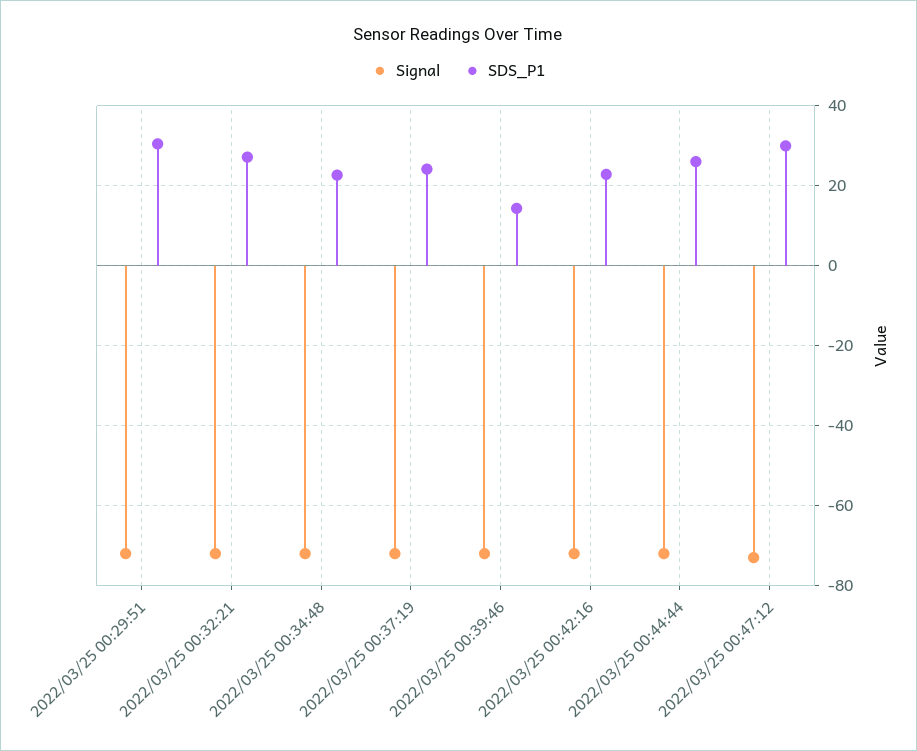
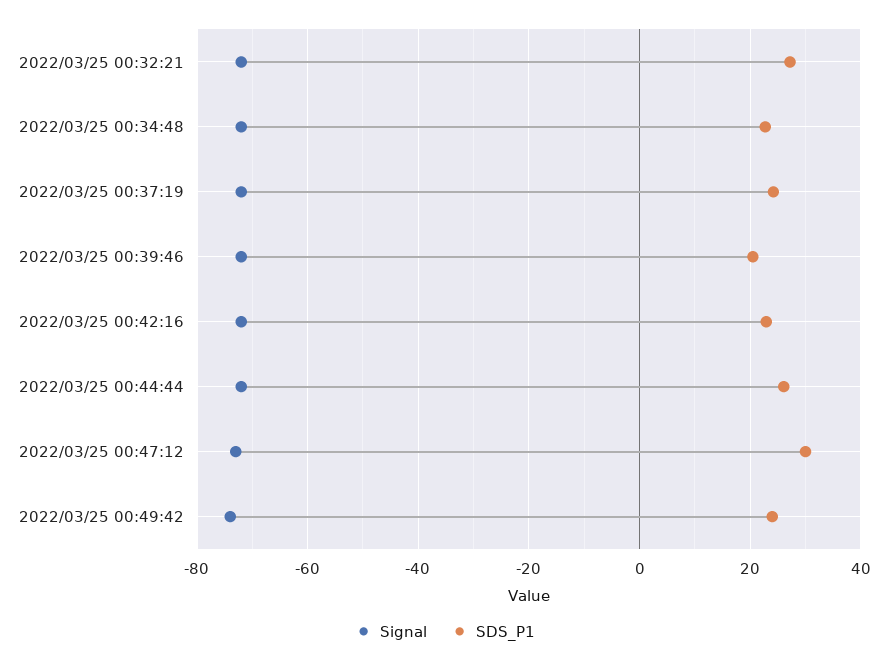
Signal, 2022/03/25 00:29:51: -72 -> none
SDS_P1, 2022/03/25 00:29:51: 30 -> none
SDS_P1, 2022/03/25 00:39:46: 14 -> 20
Signal, 2022/03/25 00:49:42: none -> -74
SDS_P1, 2022/03/25 00:49:42: none -> 24

